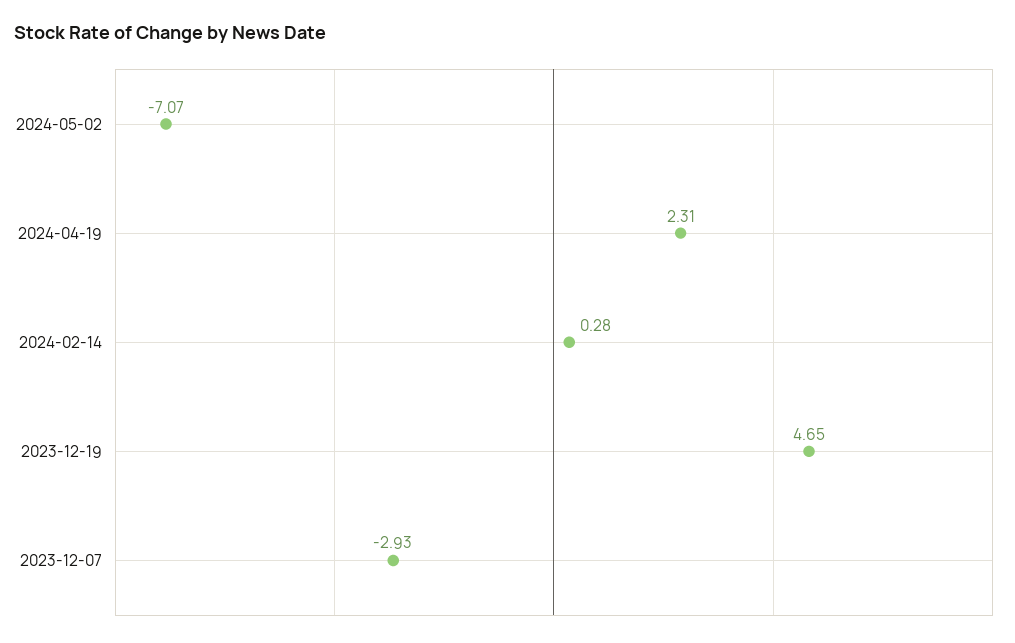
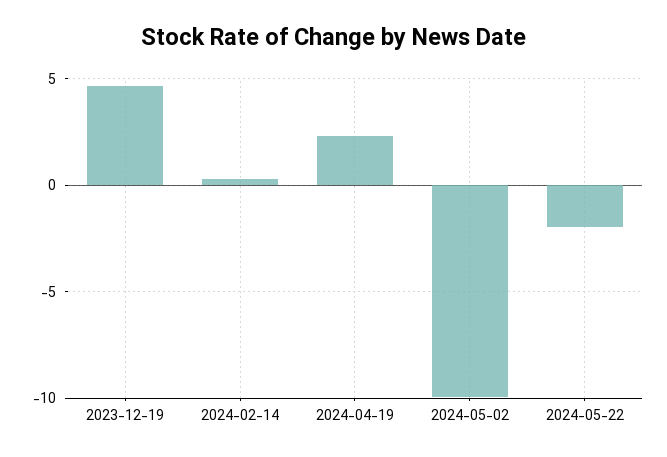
2024-05-02: -7.07 -> -10
2023-12-07: -2.93 -> none
2024-05-22: none -> -2

